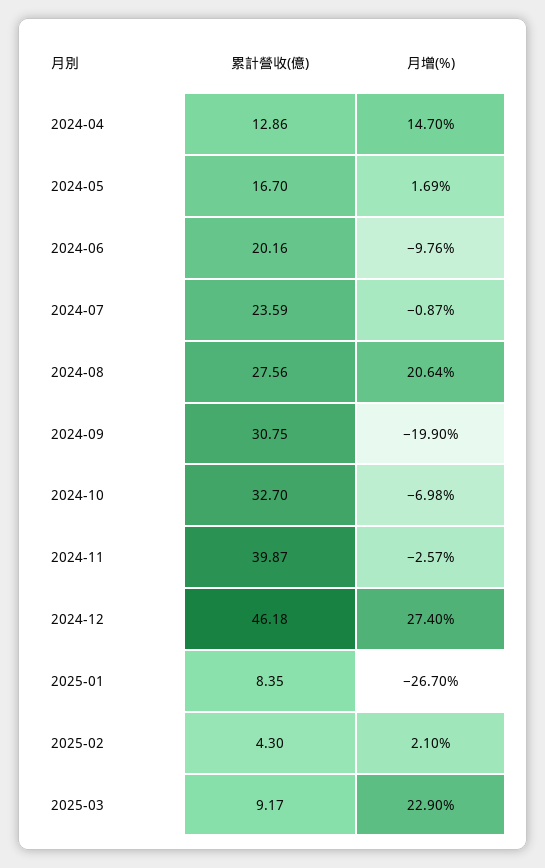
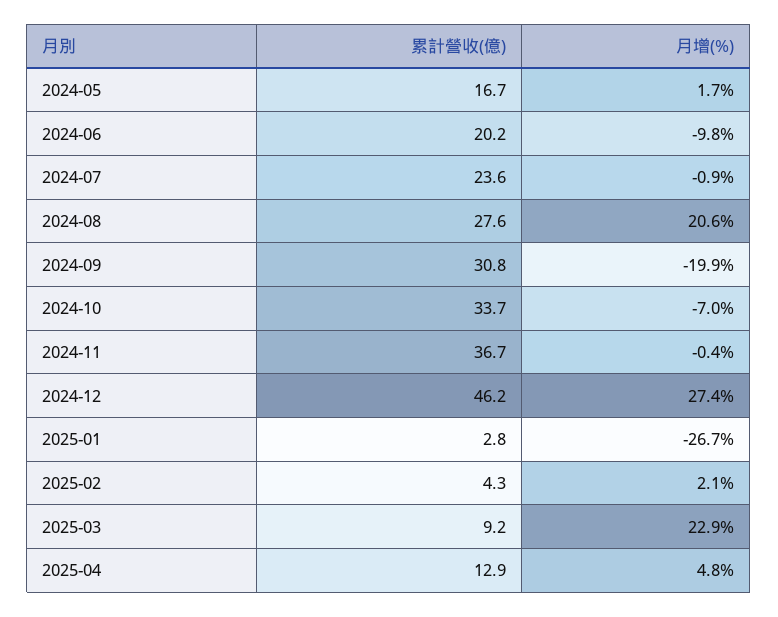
累計營收(億), 2024-04: 12.86 -> none
月增(%), 2024-04: 14.7 -> none
累計營收(億), 2024-10: 32.7 -> 33.7
累計營收(億), 2024-11: 39.87 -> 36.7
月增(%), 2024-11: -2.57 -> -0.4
累計營收(億), 2025-01: 8.35 -> 2.8
累計營收(億), 2025-04: none -> 12.9
月增(%), 2025-04: none -> 4.8

